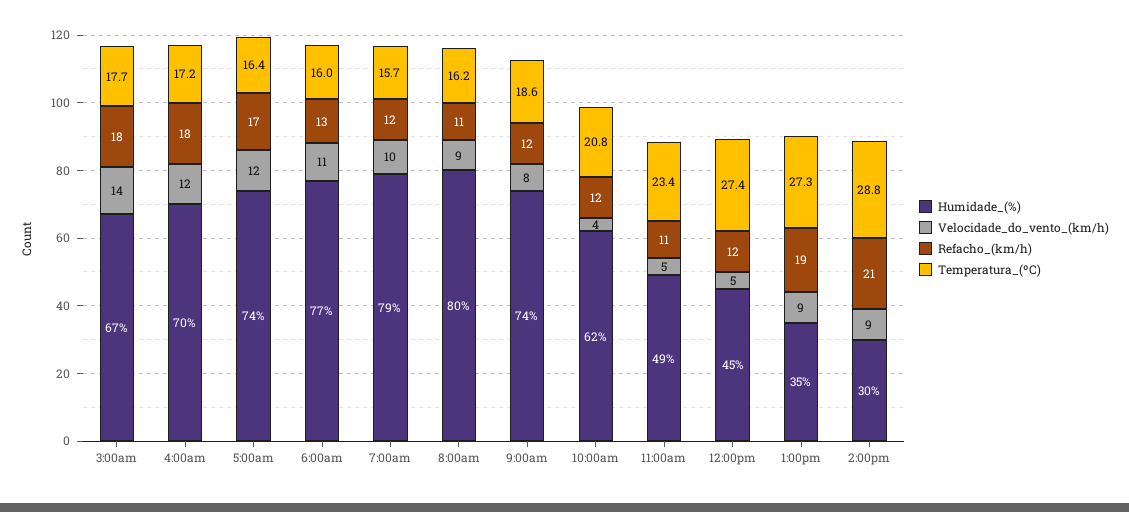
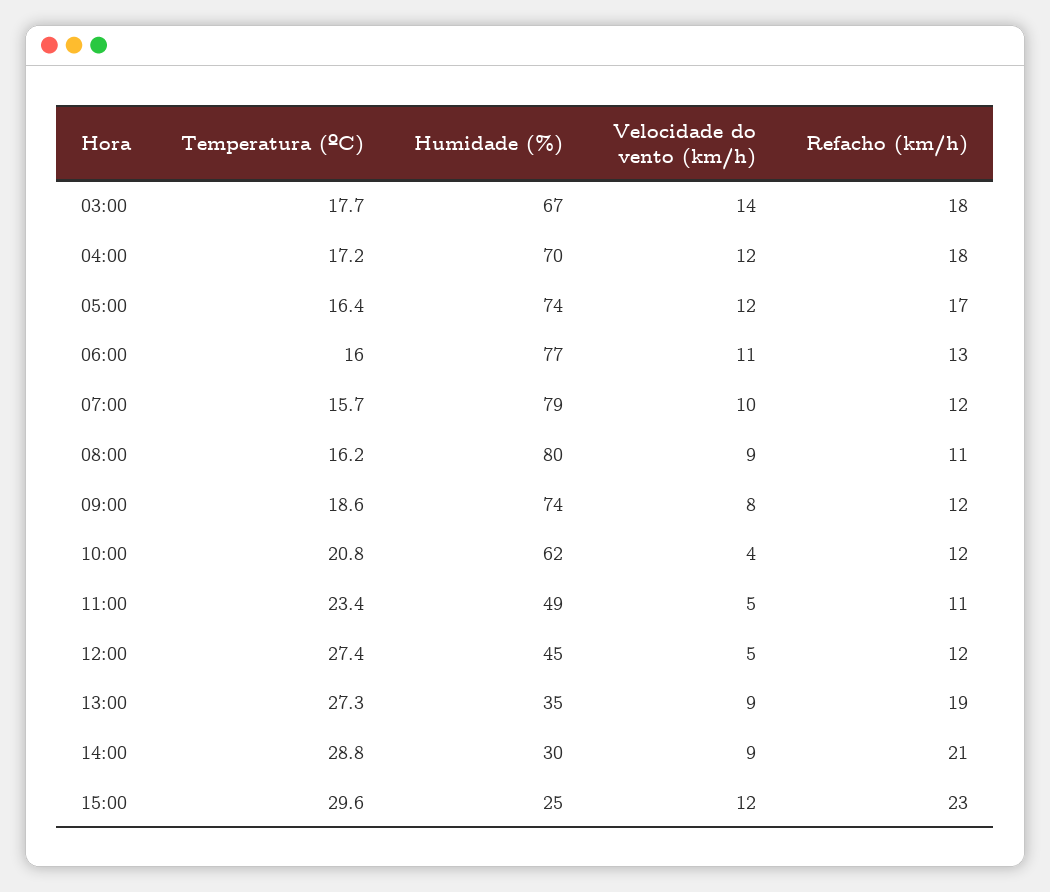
Temperatura_(ºC), 15:00: none -> 29.6
Humidade_(%), 15:00: none -> 25
Velocidade_do_vento_(km/h), 15:00: none -> 12
Refacho_(km/h), 15:00: none -> 23

